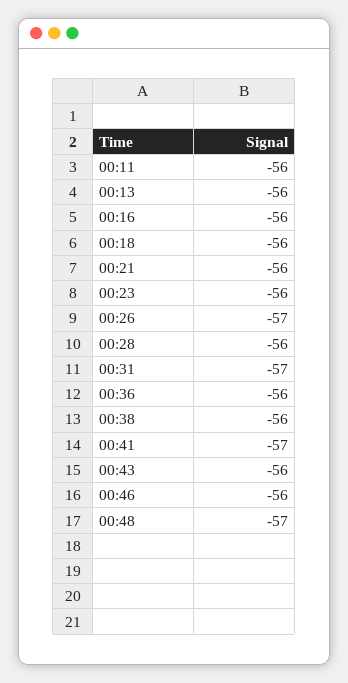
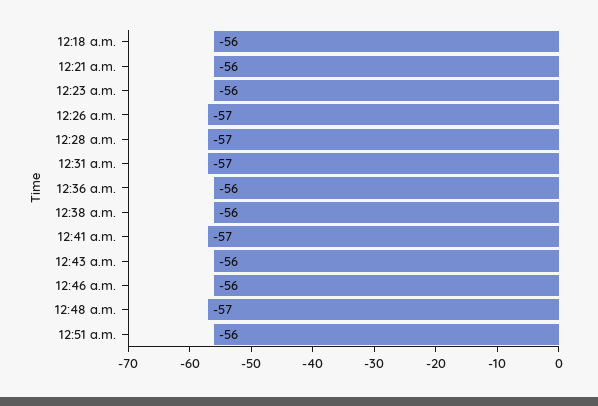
00:11: -56 -> none
00:13: -56 -> none
00:16: -56 -> none
00:28: -56 -> -57
12:51 a.m.: none -> -56

